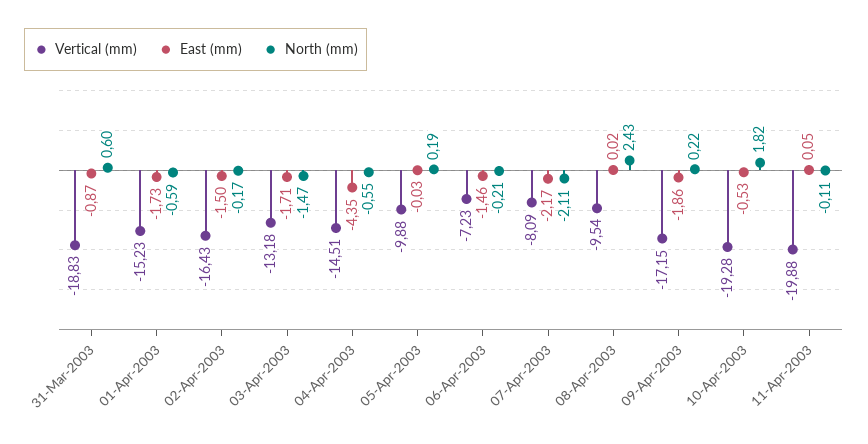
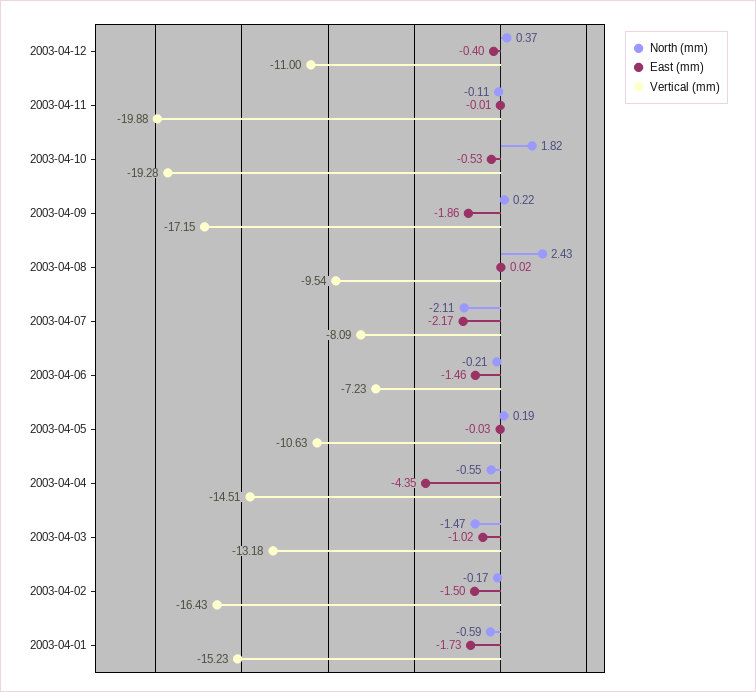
Vertical (mm), 31-Mar-2003: -18.83 -> none
East (mm), 31-Mar-2003: -0.87 -> none
North (mm), 31-Mar-2003: 0.6 -> none
East (mm), 03-Apr-2003: -1.71 -> -1.02
Vertical (mm), 05-Apr-2003: -9.88 -> -10.63
East (mm), 11-Apr-2003: 0.05 -> -0.01
North (mm), 2003-04-12: none -> 0.37
East (mm), 2003-04-12: none -> -0.4
Vertical (mm), 2003-04-12: none -> -11

